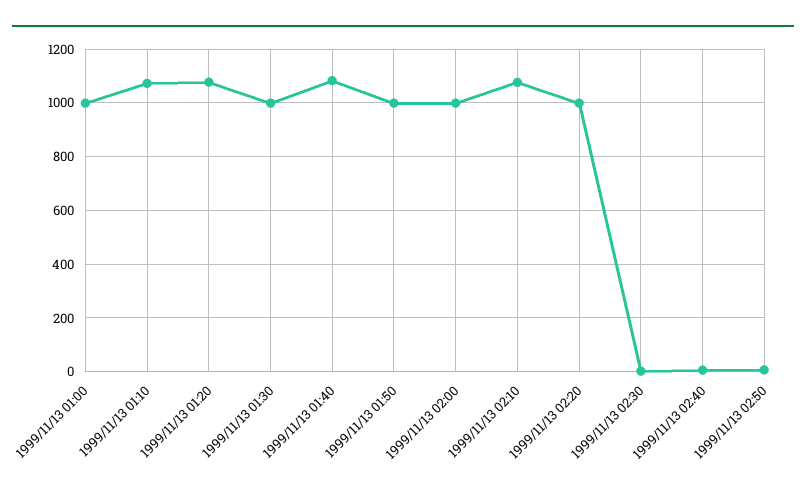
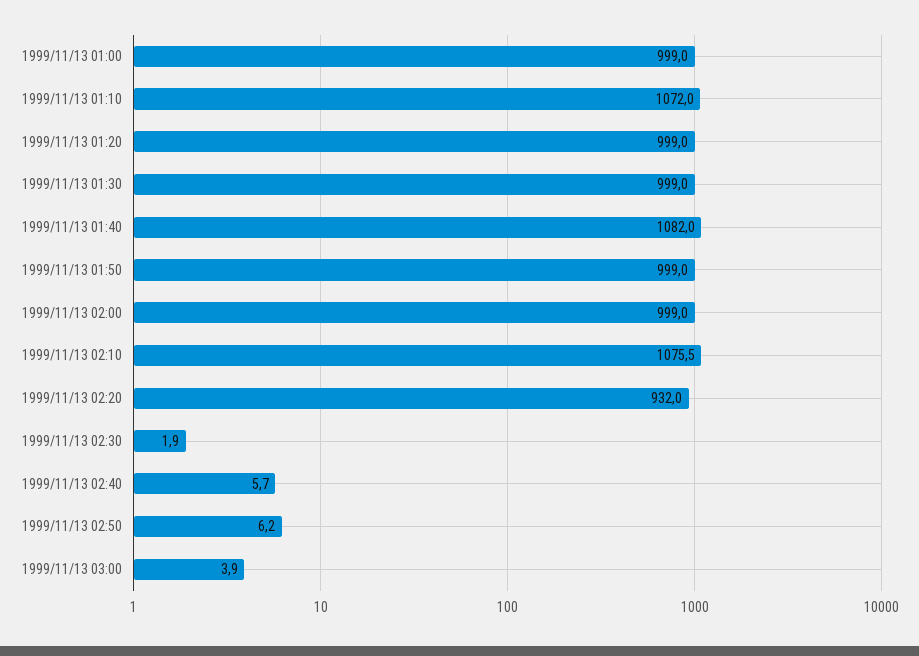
1999/11/13 01:20: 1075 -> 999
1999/11/13 02:20: 1000 -> 932
1999/11/13 03:00: none -> 3.9

